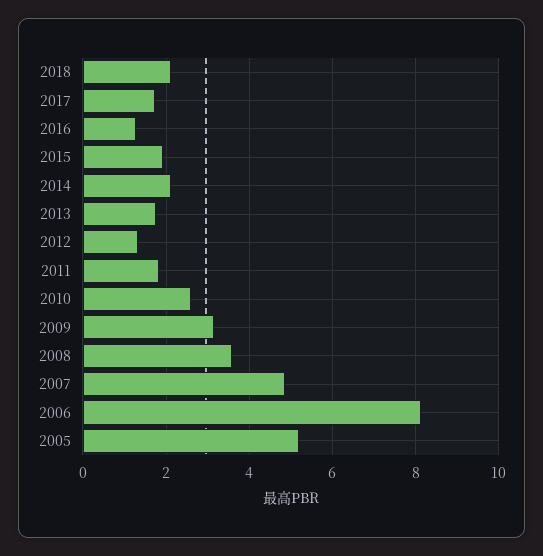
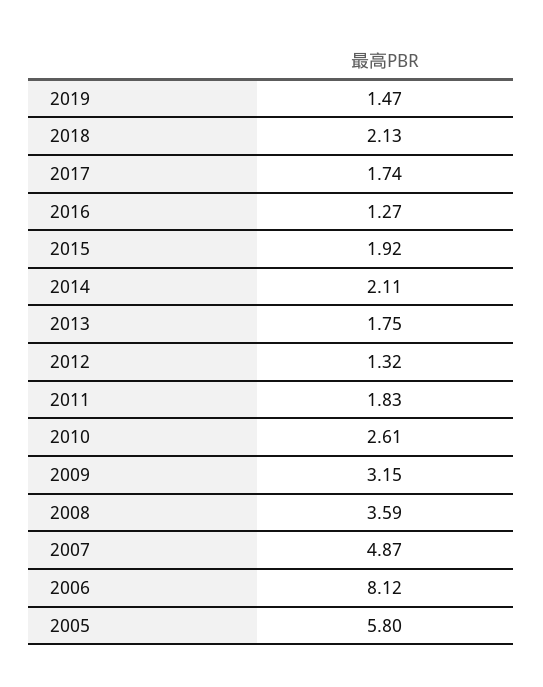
2005: 5.2 -> 5.8
2019: none -> 1.47

